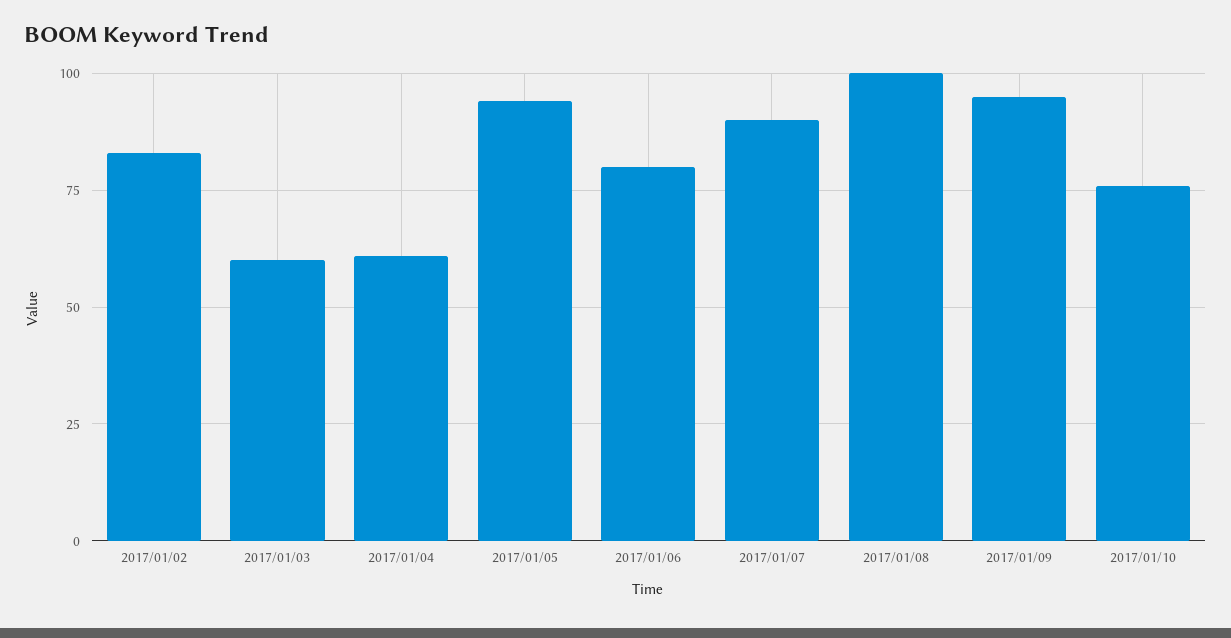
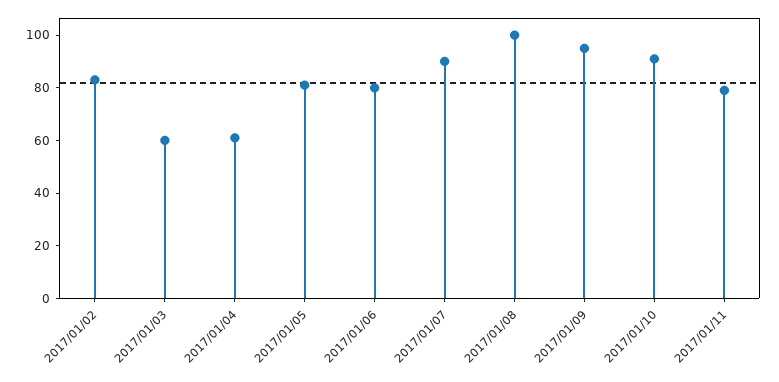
2017/01/05: 95 -> 80
2017/01/10: 75 -> 90
2017/01/11: none -> 80

